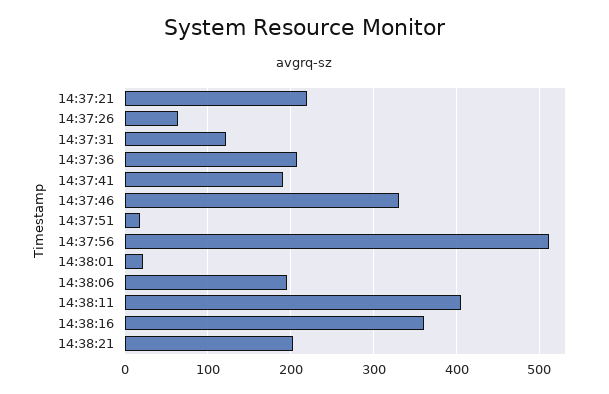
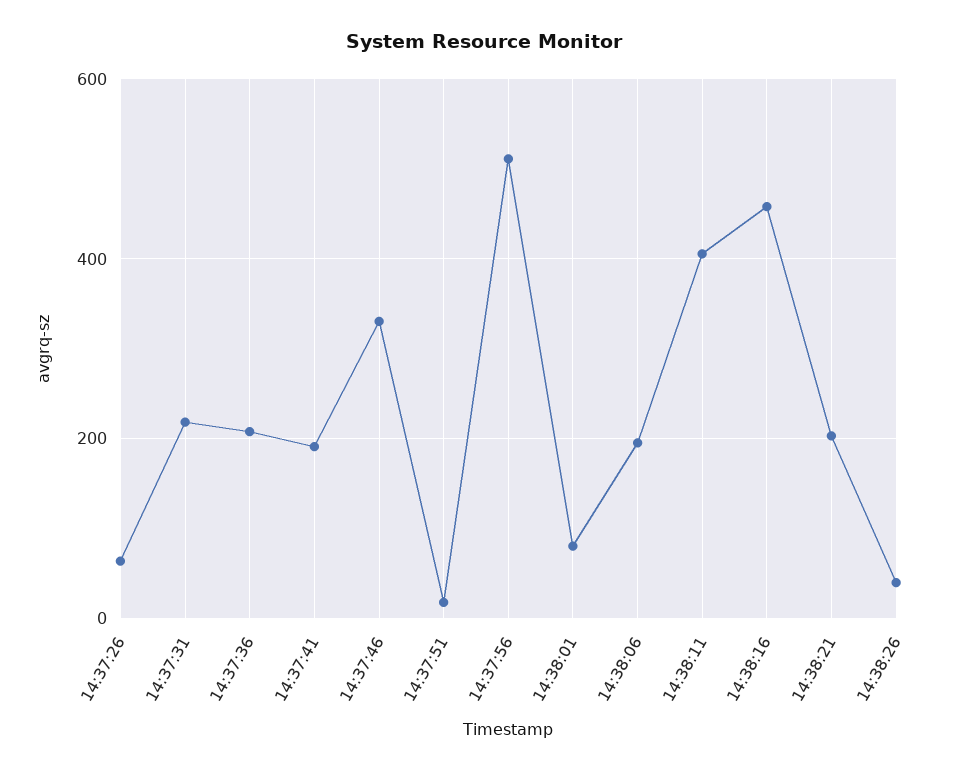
14:37:21: 220 -> none
14:37:31: 120 -> 220
14:38:01: 20 -> 80
14:38:16: 360 -> 460
14:38:26: none -> 40

